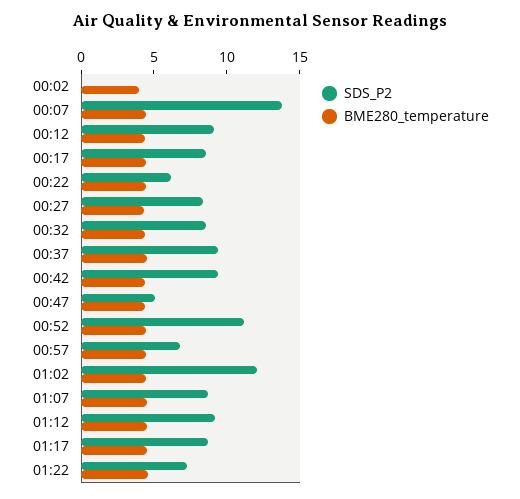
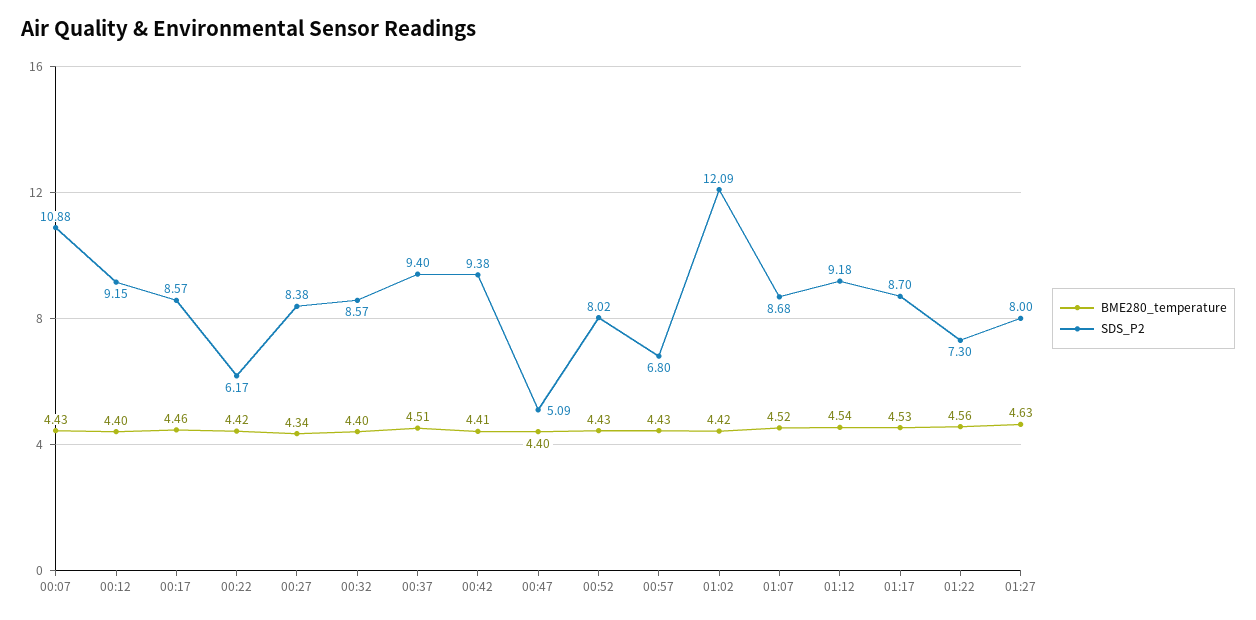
SDS_P2, 00:02: 0 -> none
BME280_temperature, 00:02: 4 -> none
SDS_P2, 00:07: 14 -> 10.88
SDS_P2, 00:52: 11 -> 8.02
BME280_temperature, 01:27: none -> 4.63
SDS_P2, 01:27: none -> 8

